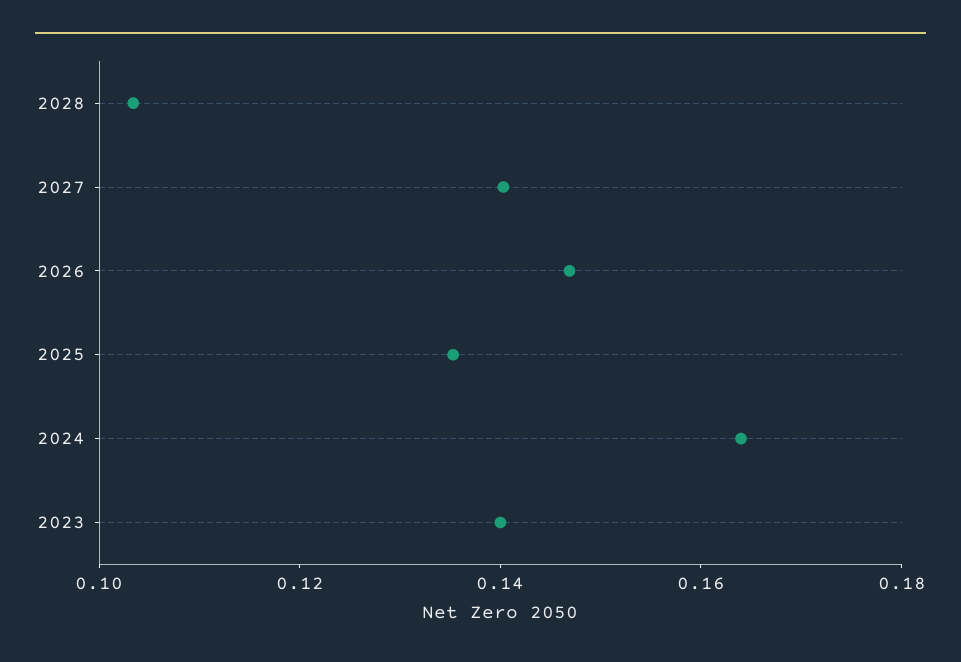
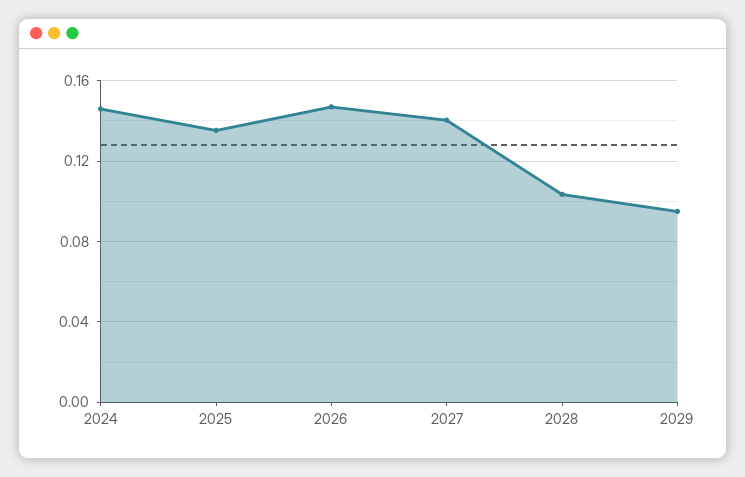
2024: 0.165 -> 0.145
2023: 0.14 -> none
2029: none -> 0.095

